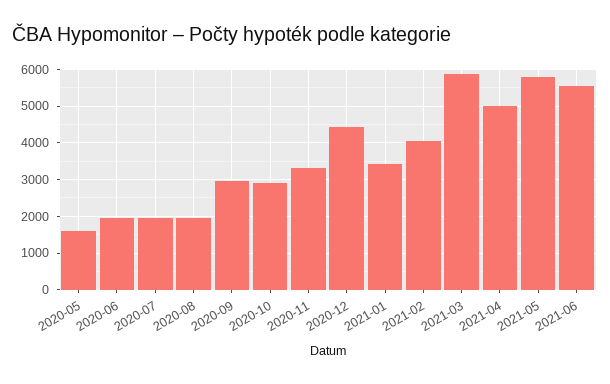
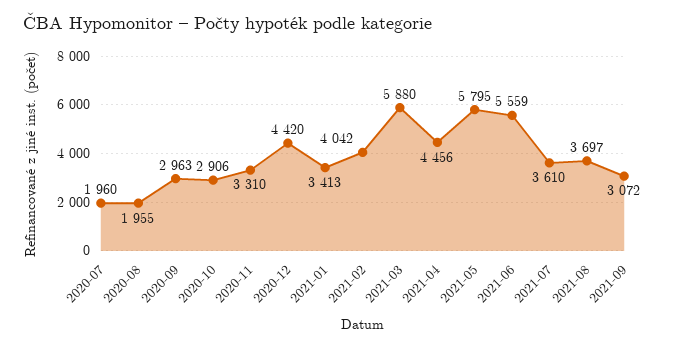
2020-05: 1600 -> none
2020-06: 2000 -> none
2021-04: 5000 -> 4456
2021-07: none -> 3610
2021-08: none -> 3697
2021-09: none -> 3072

